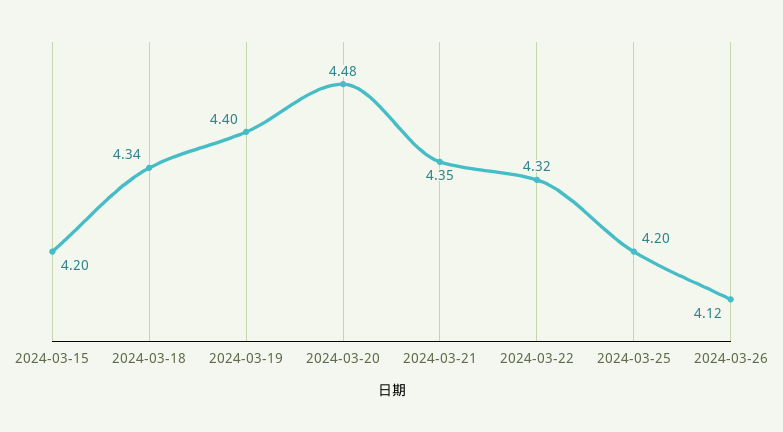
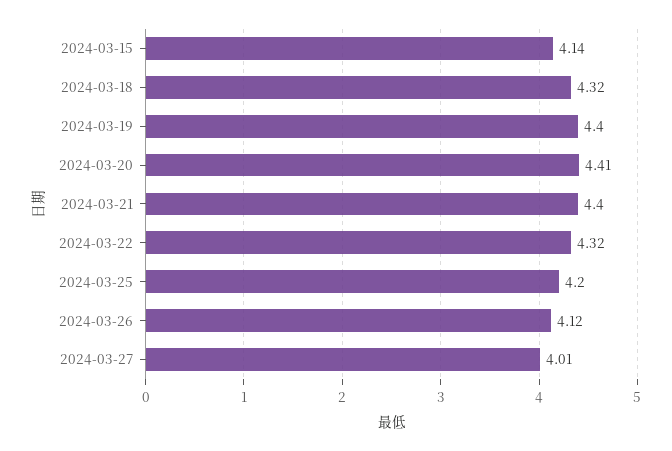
2024-03-15: 4.2 -> 4.14
2024-03-18: 4.34 -> 4.32
2024-03-20: 4.48 -> 4.41
2024-03-21: 4.35 -> 4.4
2024-03-27: none -> 4.01

